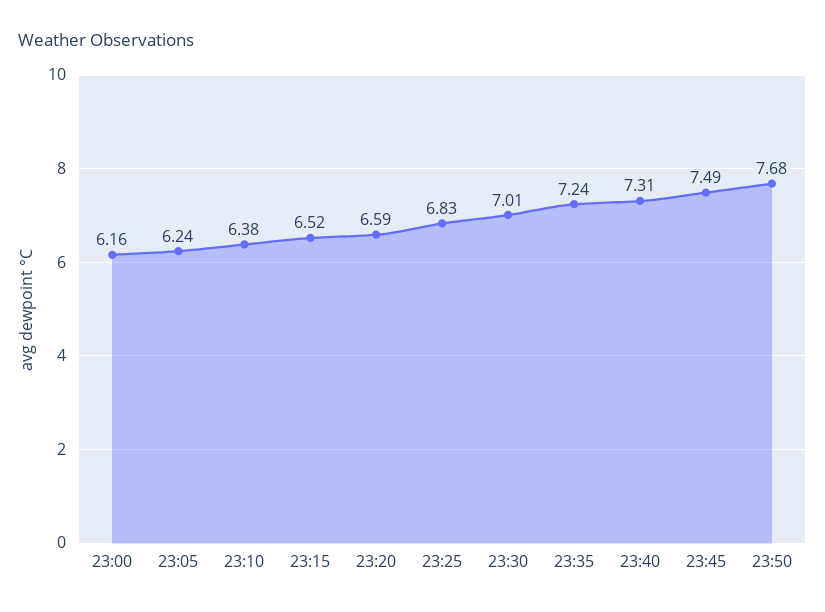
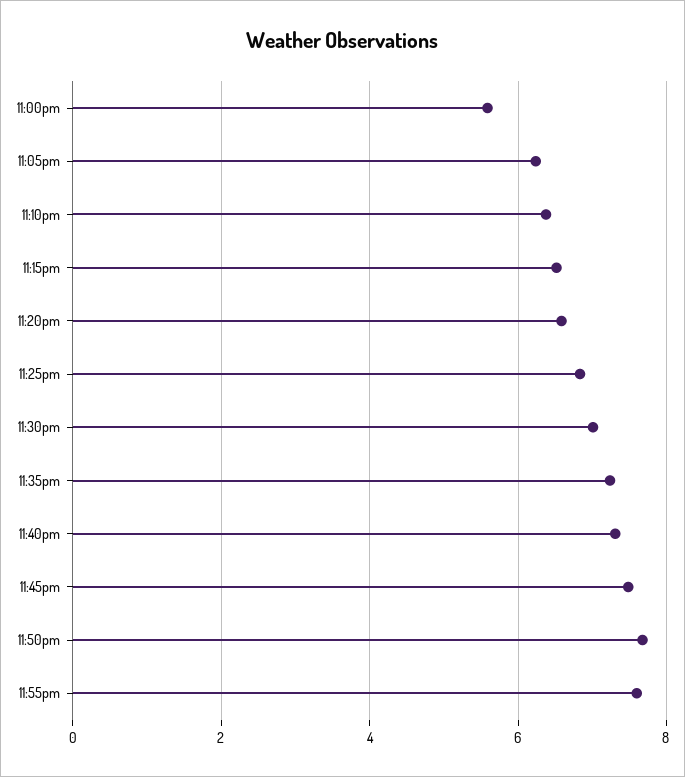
23:00: 6.16 -> 5.6
11:55pm: none -> 7.6

